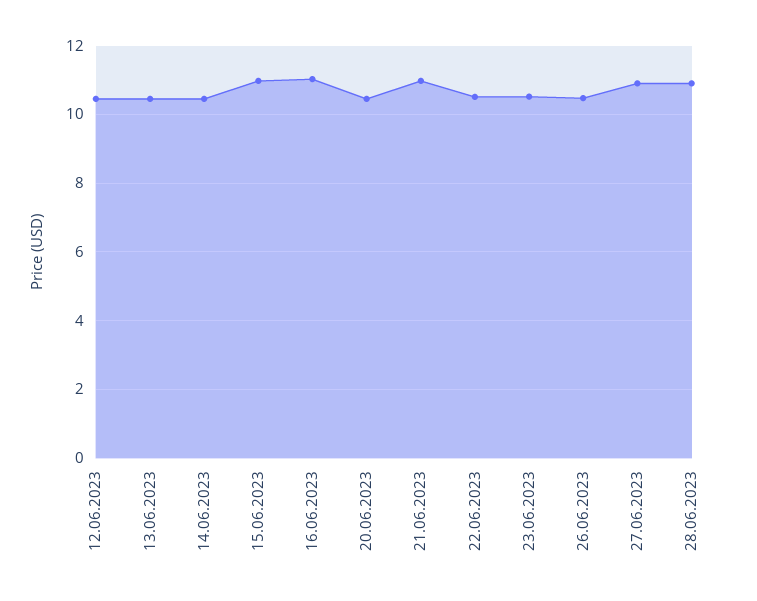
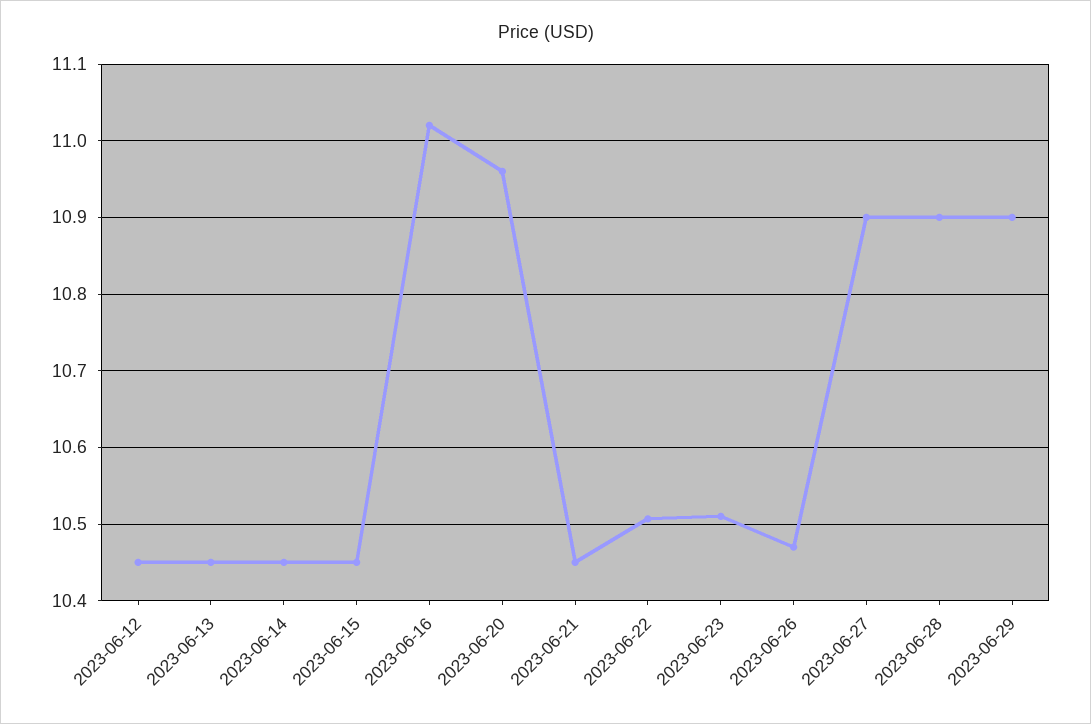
15.06.2023: 11 -> 10.45
20.06.2023: 10.4 -> 10.96
21.06.2023: 11 -> 10.45
2023-06-29: none -> 10.9

